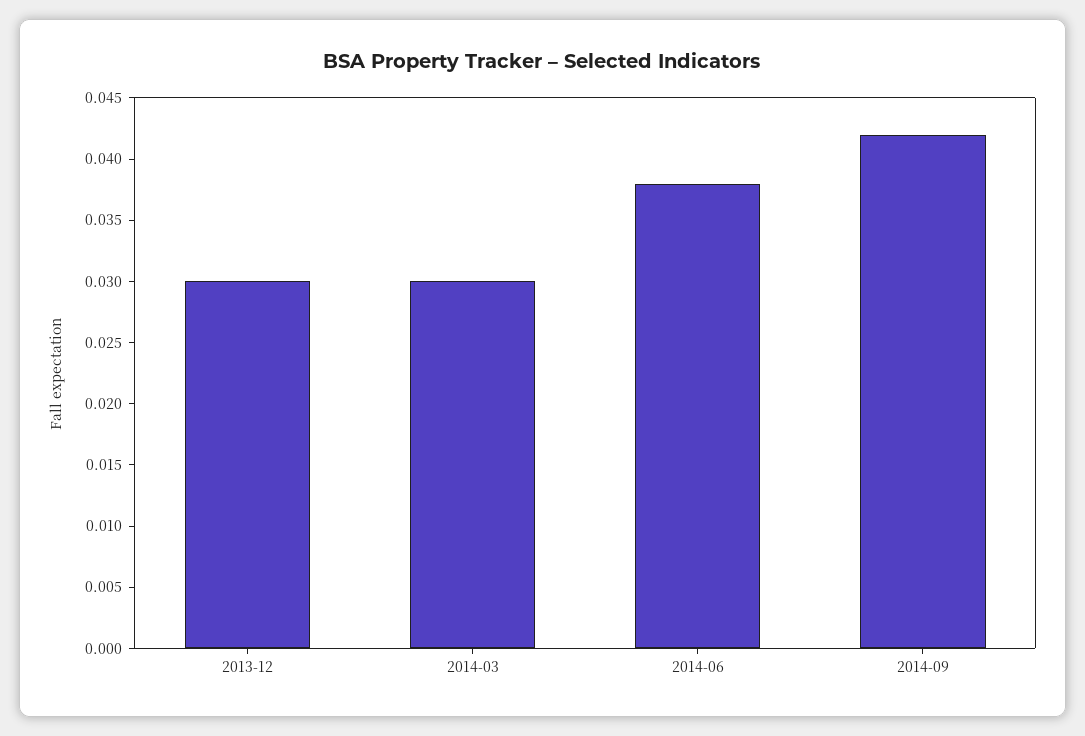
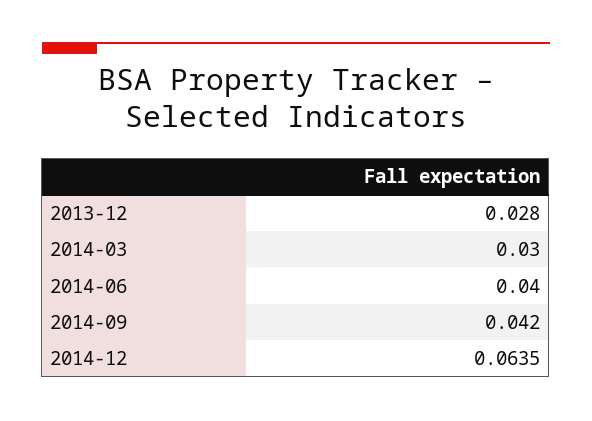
2013-12: 0.03 -> 0.028
2014-06: 0.038 -> 0.04
2014-12: none -> 0.0635

